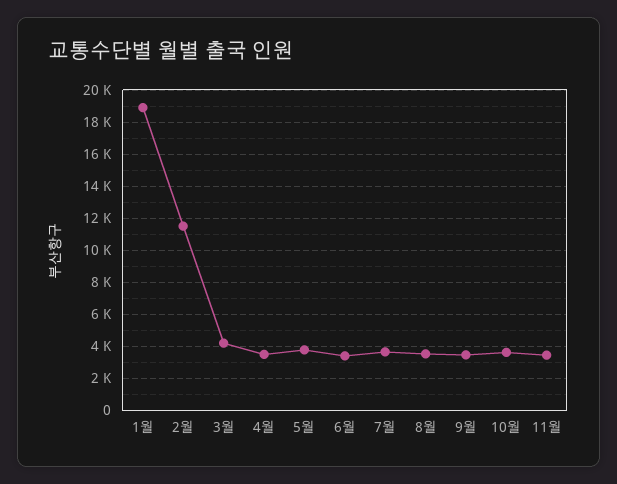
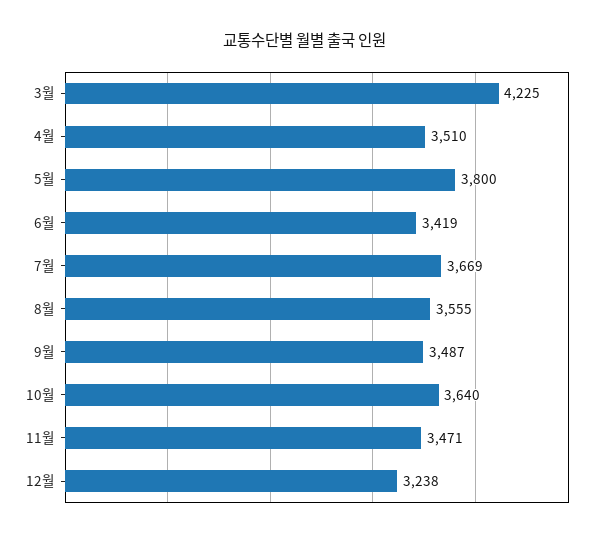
1월: 19000 -> none
2월: 11500 -> none
12월: none -> 3238

